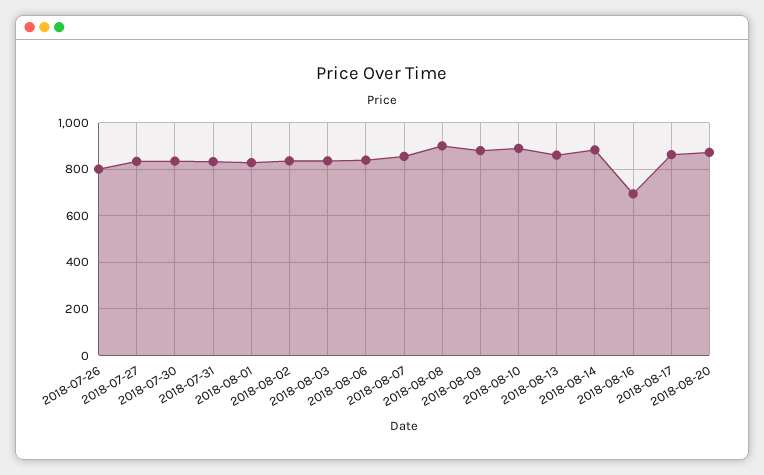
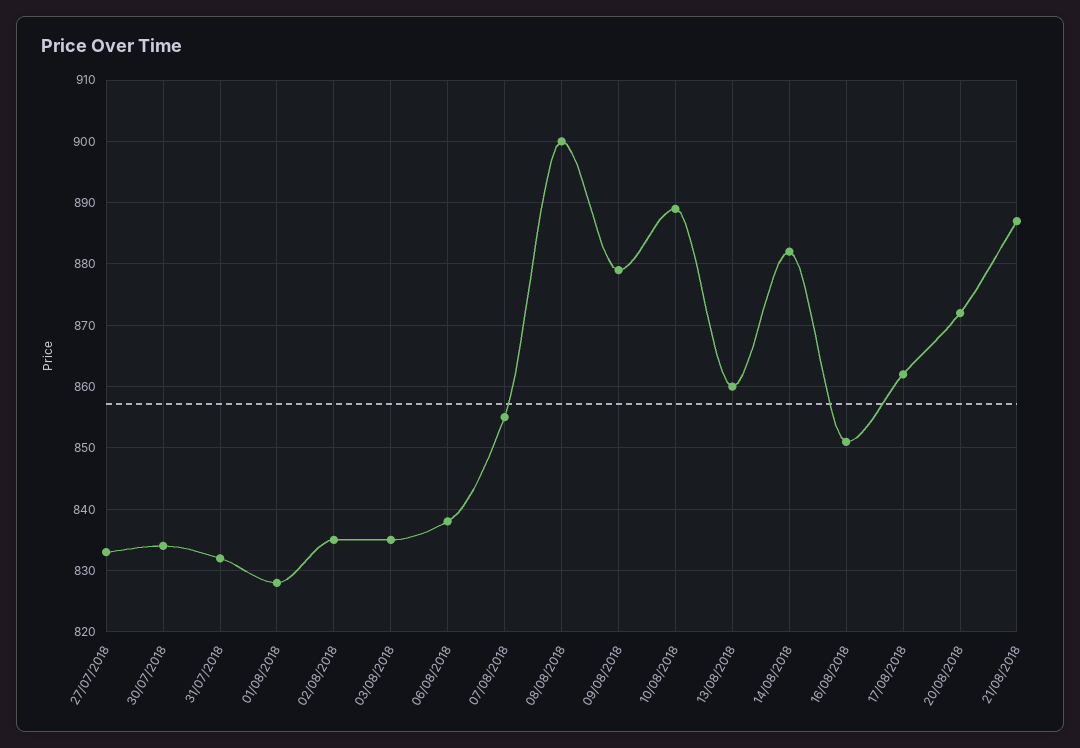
2018-07-26: 800 -> none
2018-08-16: 700 -> 851
21/08/2018: none -> 887

